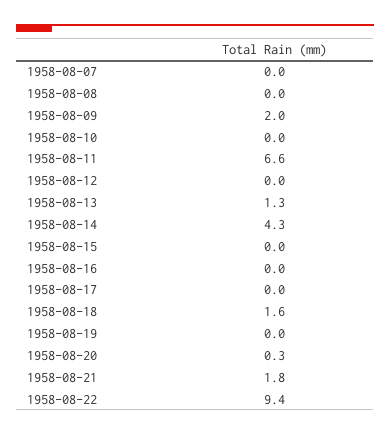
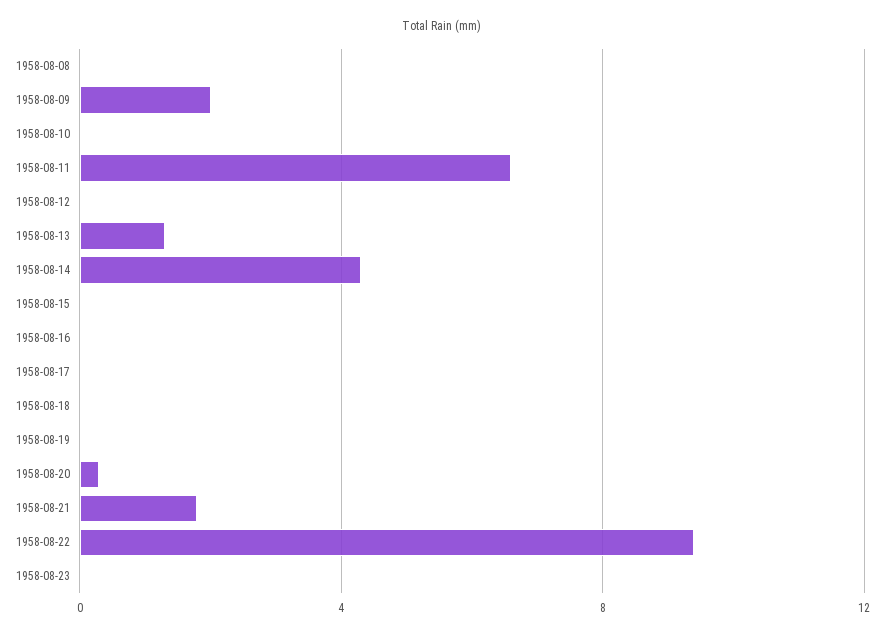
1958-08-07: 0 -> none
1958-08-18: 1.6 -> 0
1958-08-23: none -> 0

